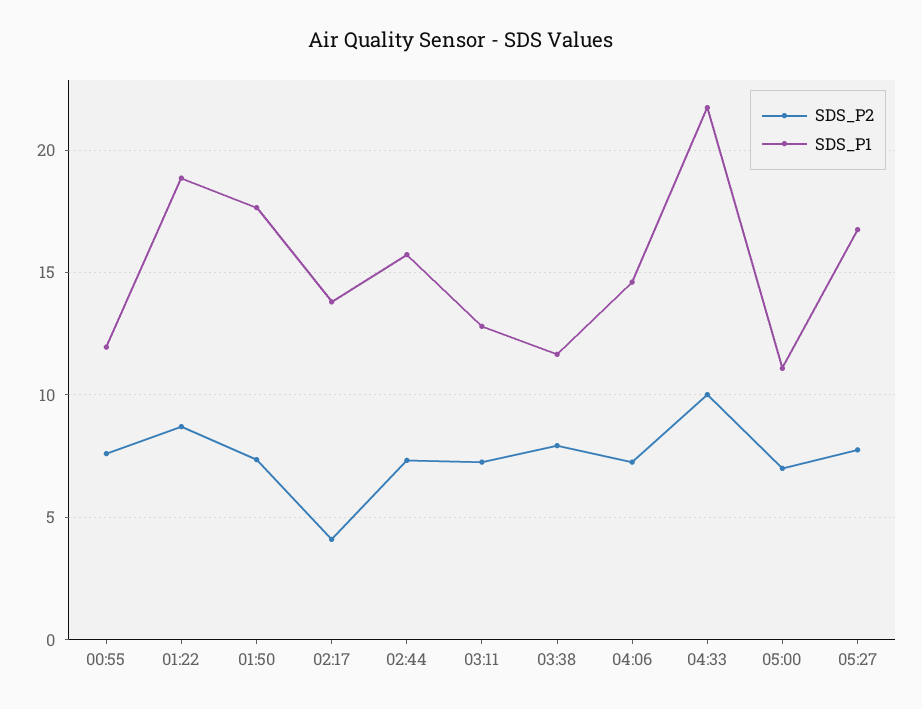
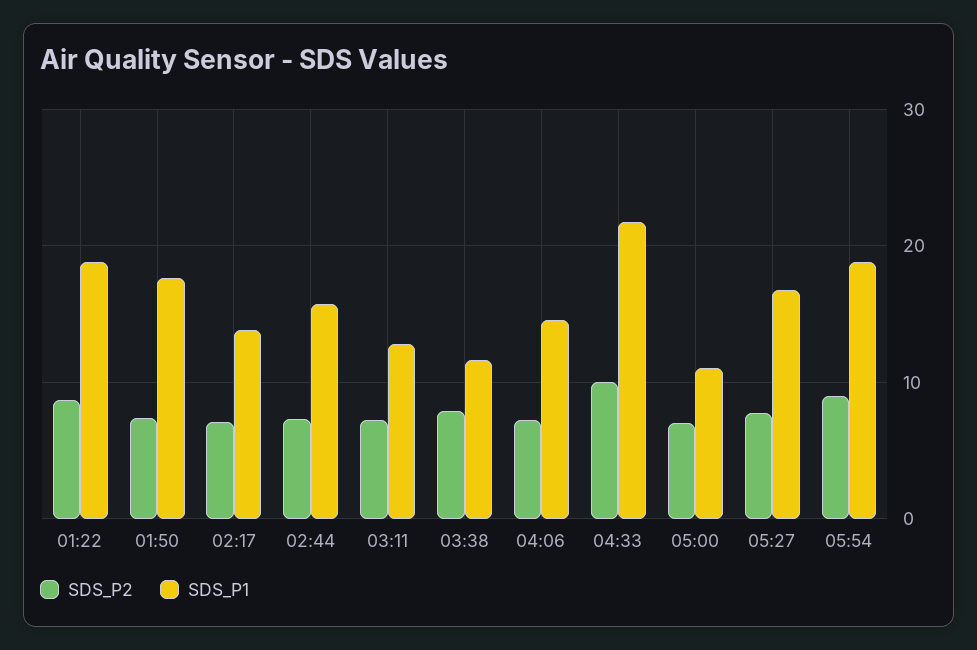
SDS_P2, 00:55: 7.5 -> none
SDS_P1, 00:55: 12 -> none
SDS_P2, 02:17: 4 -> 7
SDS_P2, 05:54: none -> 9
SDS_P1, 05:54: none -> 19

